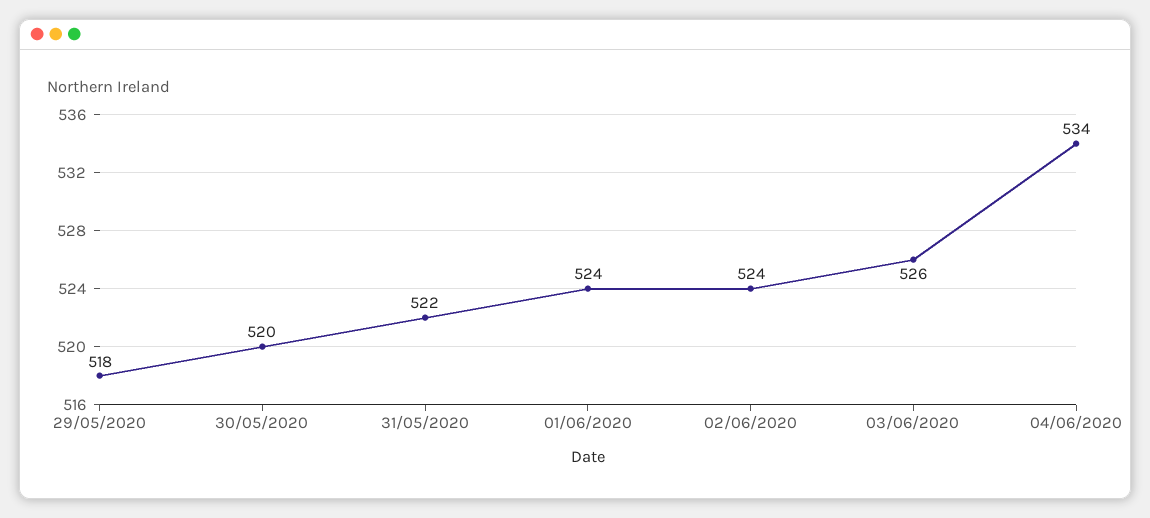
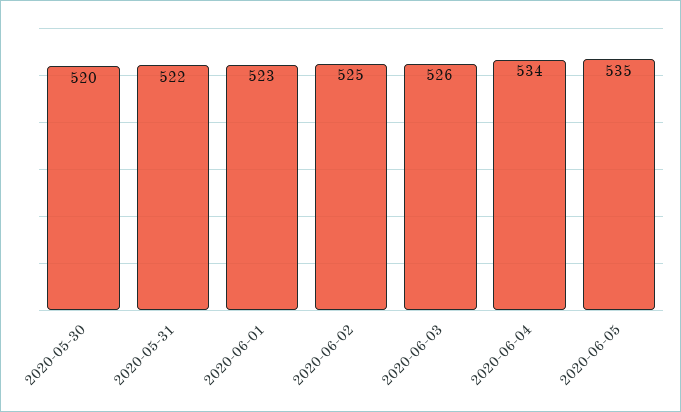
29/05/2020: 518 -> none
01/06/2020: 524 -> 523
02/06/2020: 524 -> 525
2020-06-05: none -> 535

